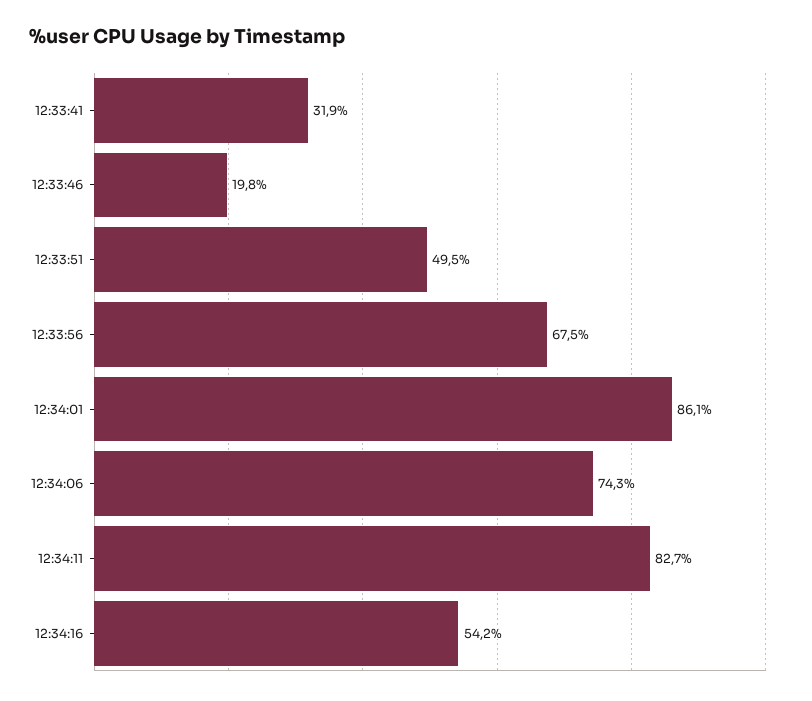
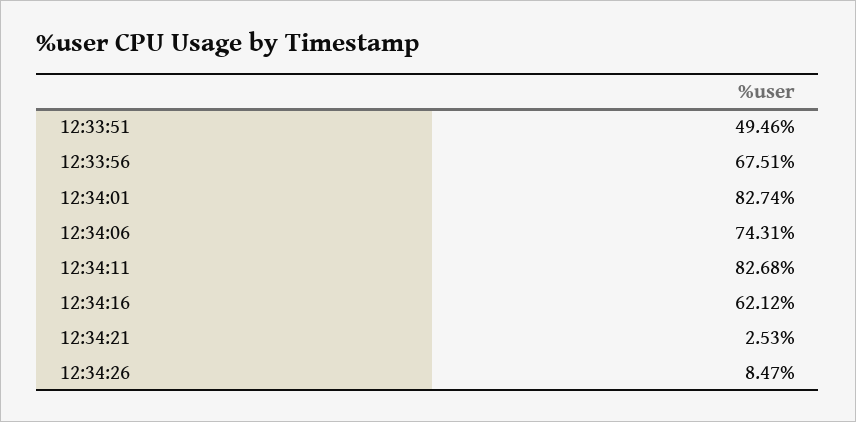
12:33:41: 31.9 -> none
12:33:46: 19.8 -> none
12:34:01: 86.1 -> 82.74
12:34:16: 54.2 -> 62.12
12:34:21: none -> 2.53
12:34:26: none -> 8.47

